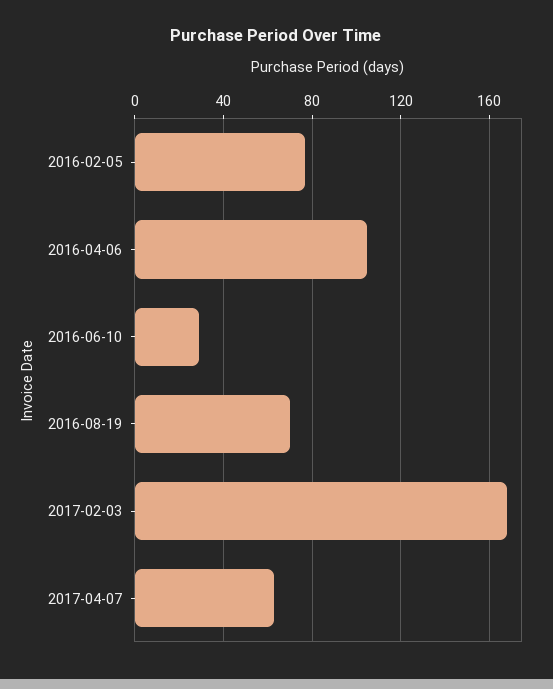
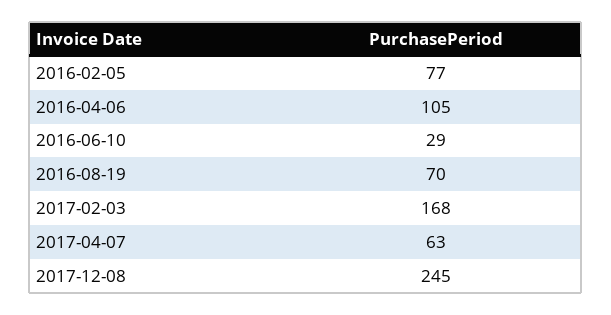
2017-12-08: none -> 245

